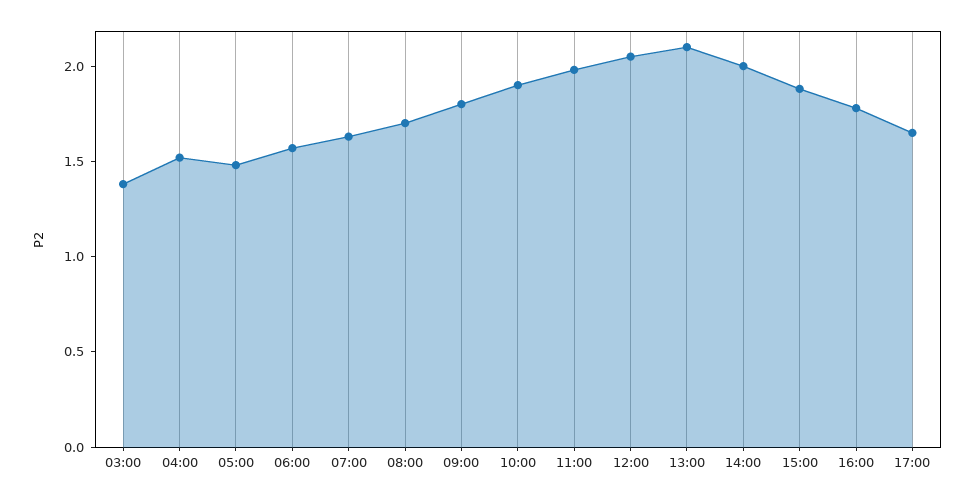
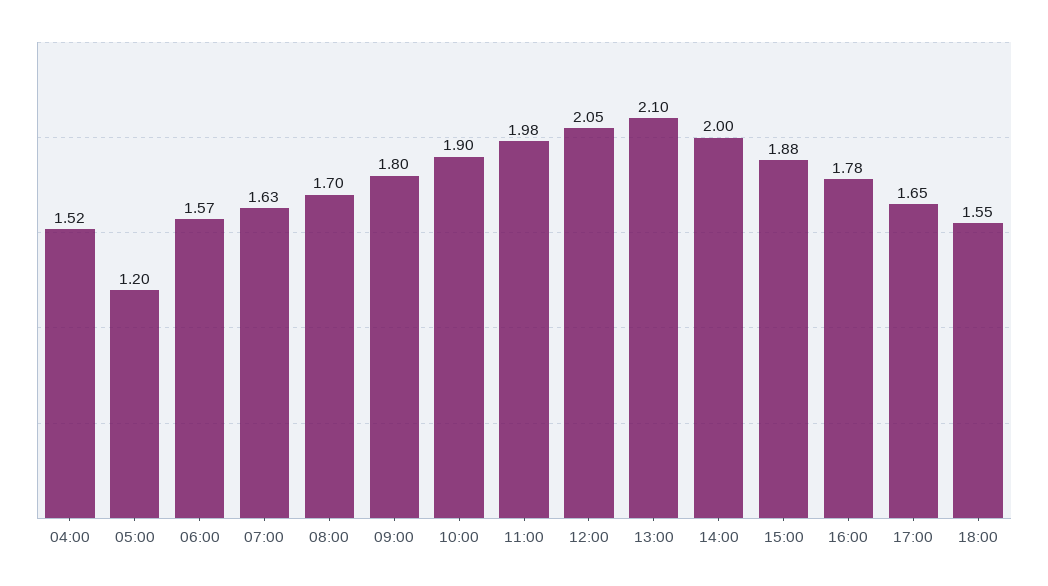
03:00: 1.4 -> none
05:00: 1.5 -> 1.2
18:00: none -> 1.55

